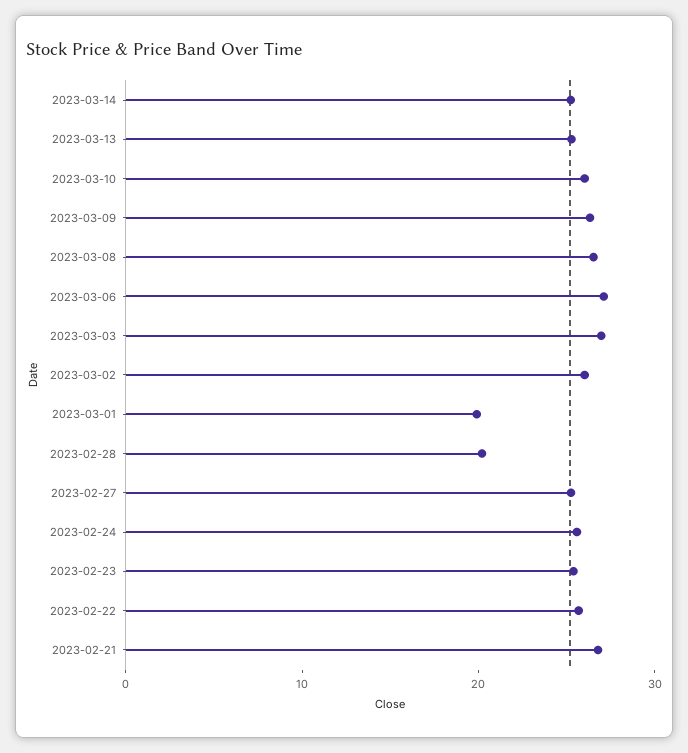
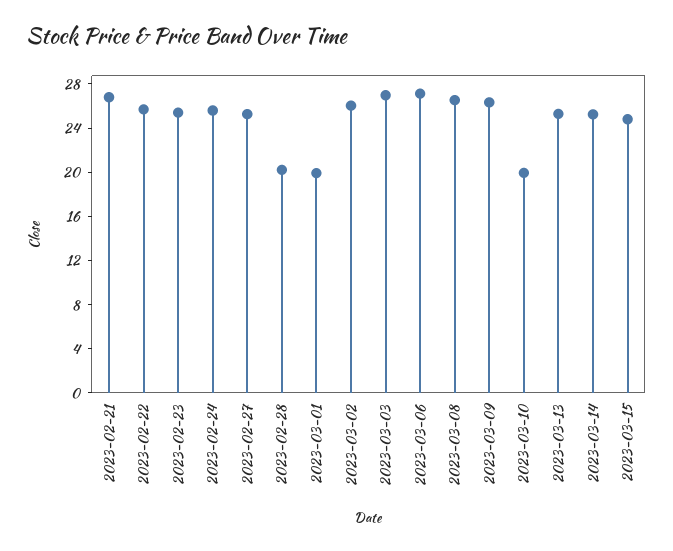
2023-03-10: 26 -> 20
2023-03-15: none -> 25

